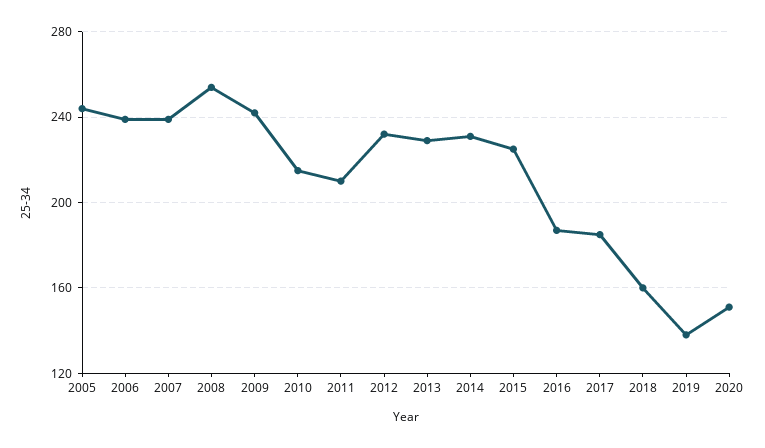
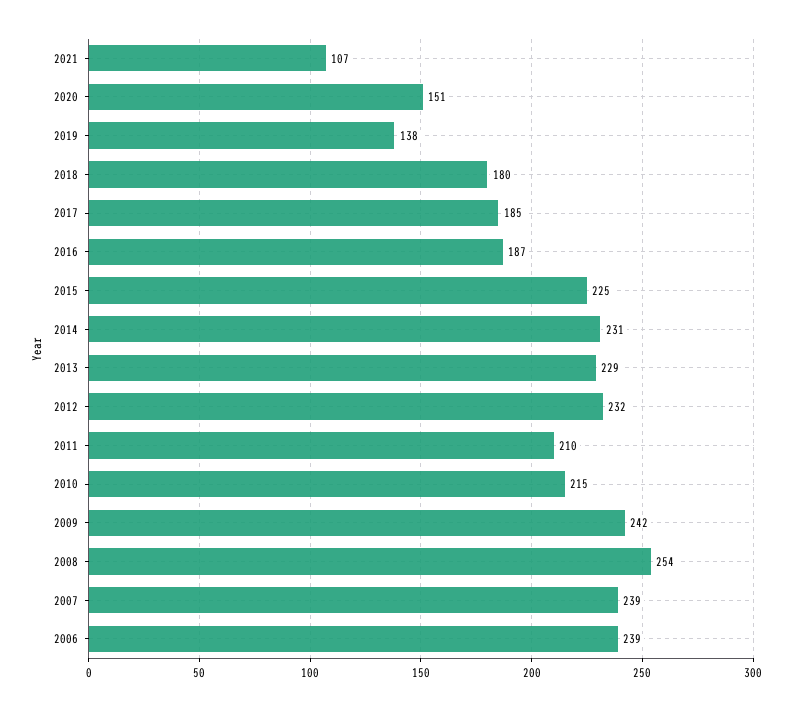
2005: 245 -> none
2018: 160 -> 180
2021: none -> 107

